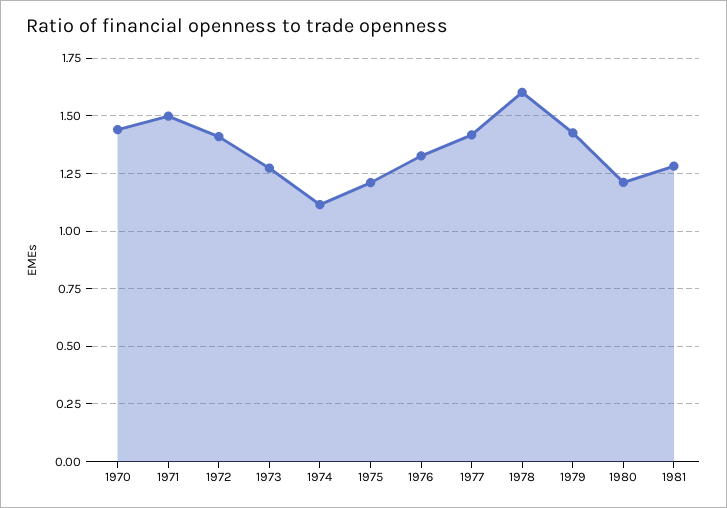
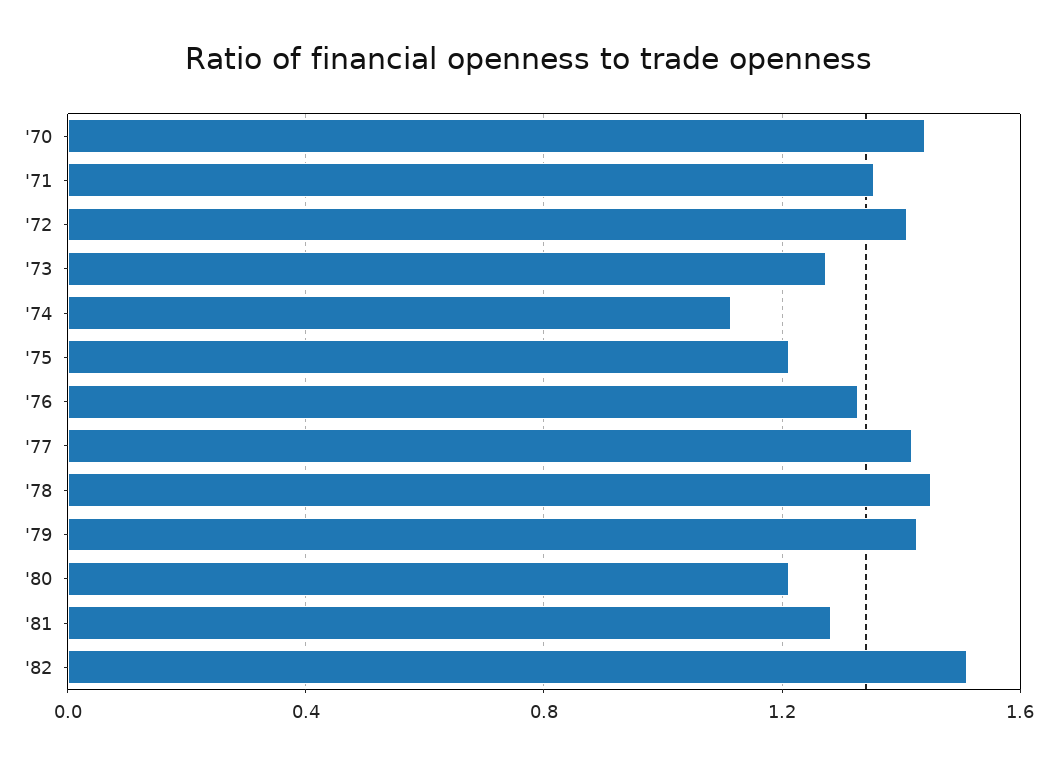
1971: 1.5 -> 1.35
1978: 1.6 -> 1.45
'82: none -> 1.5

